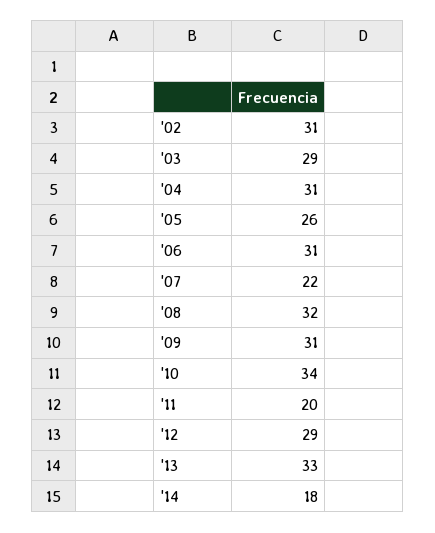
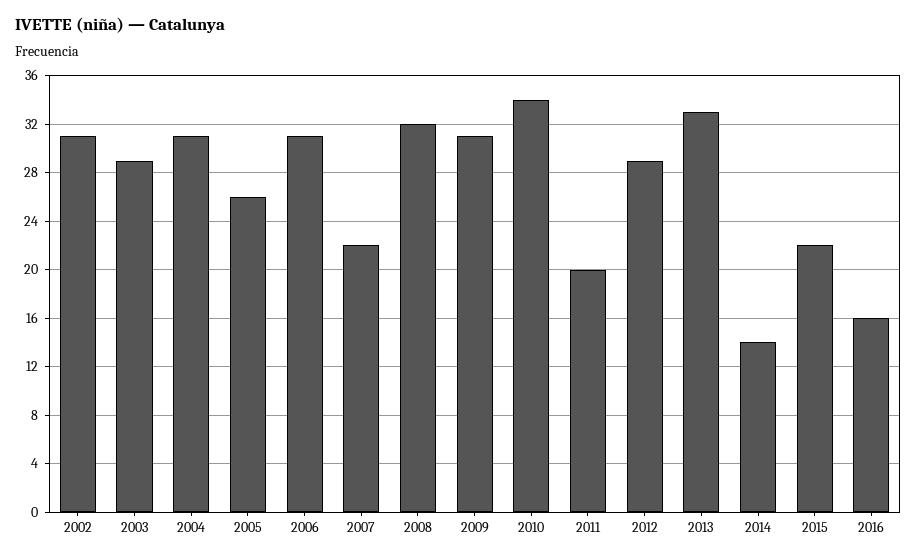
'14: 18 -> 14
2015: none -> 22
2016: none -> 16

